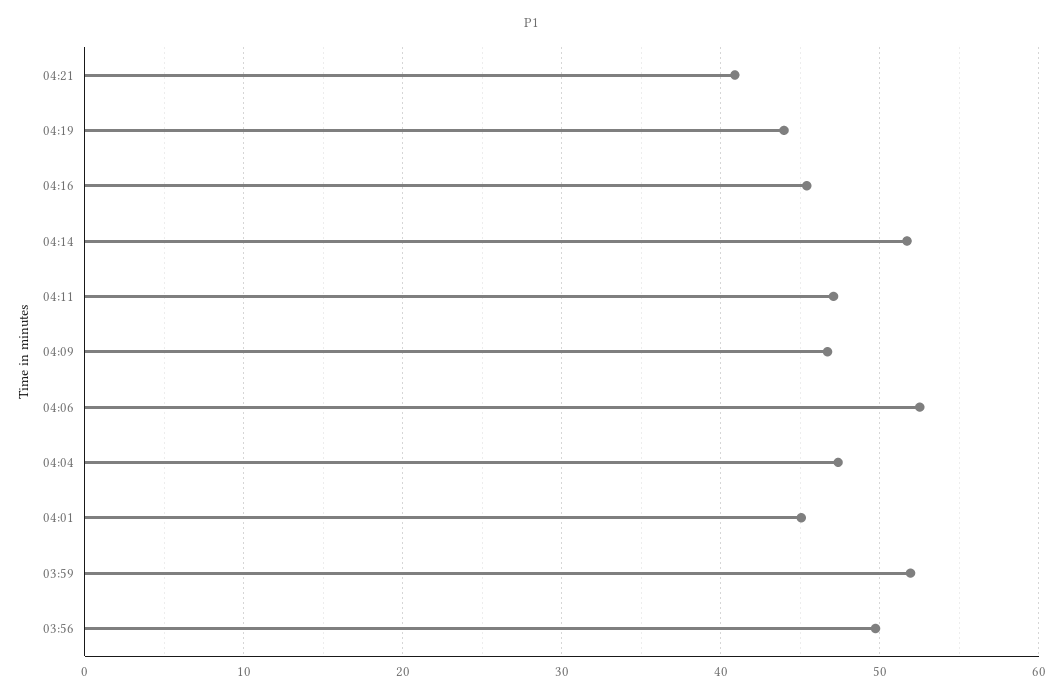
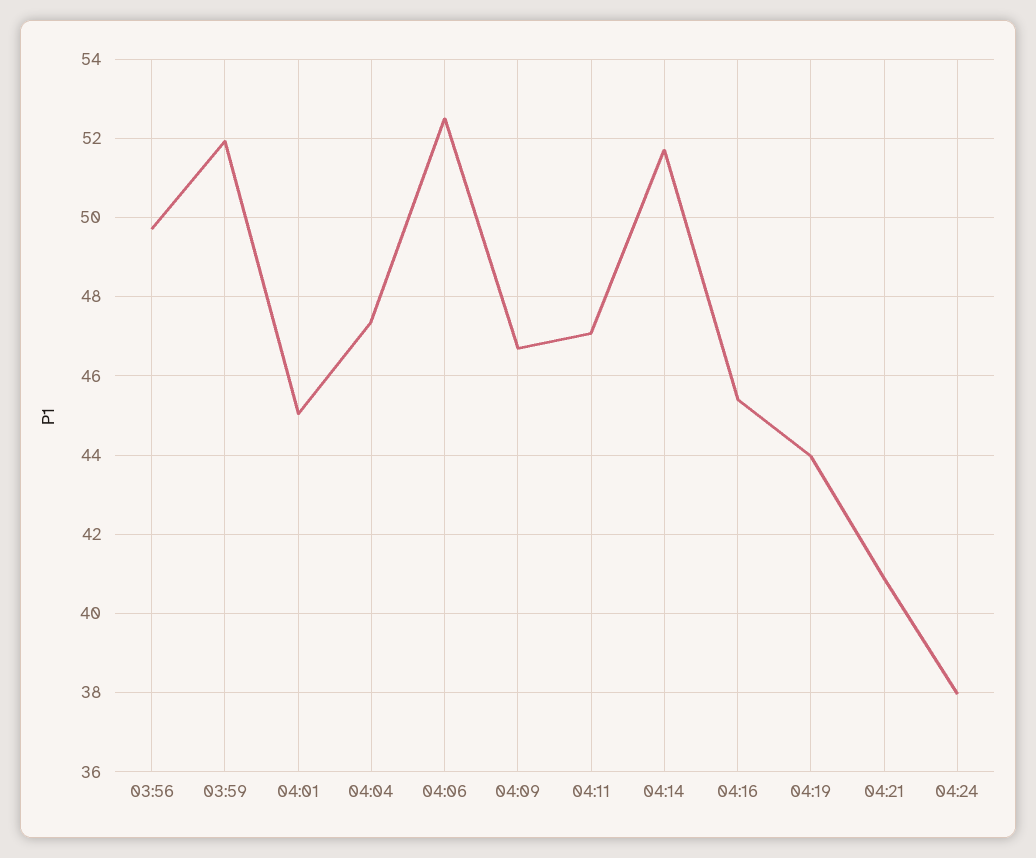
04:24: none -> 38

